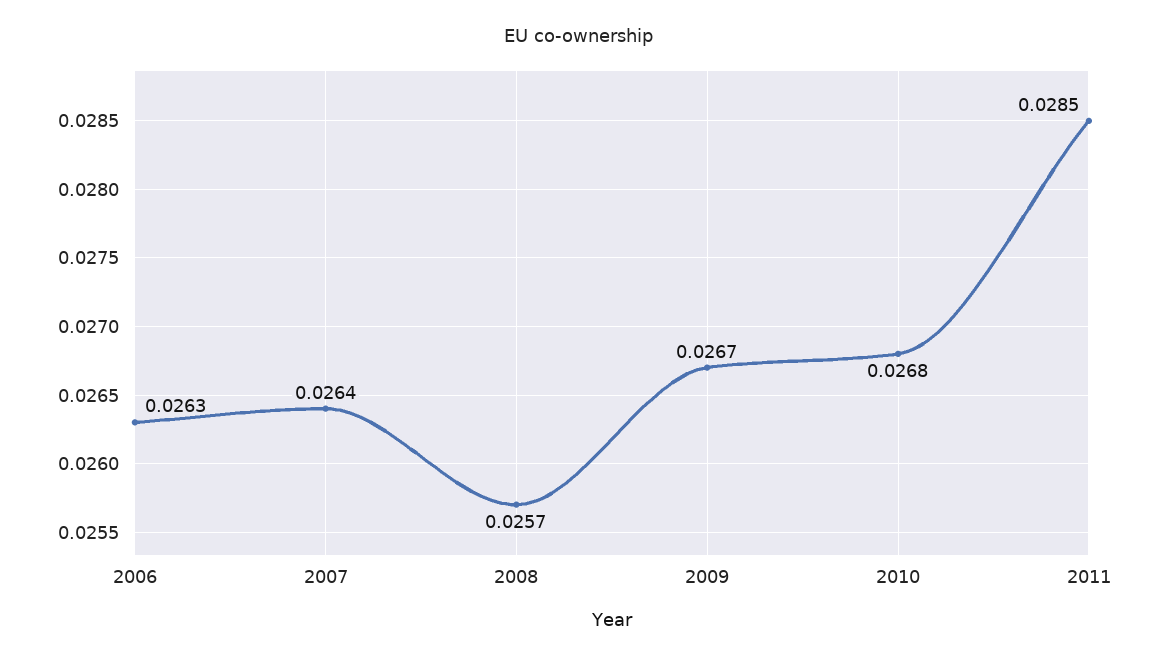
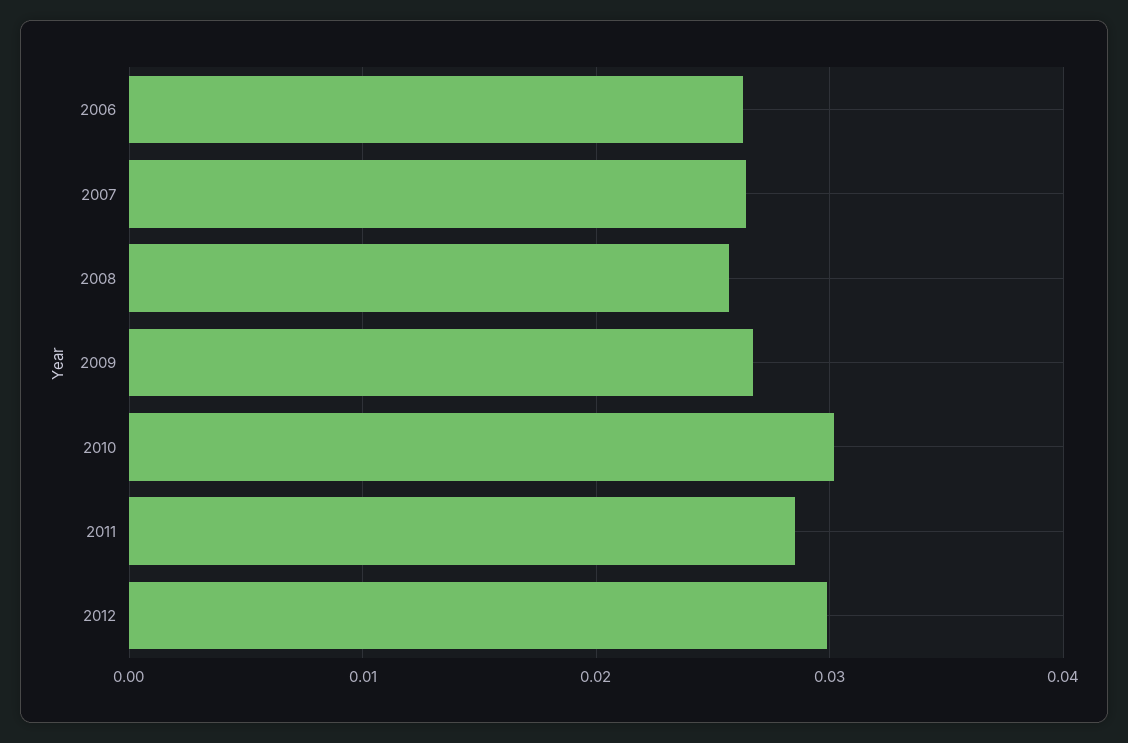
2010: 0.0268 -> 0.03
2012: none -> 0.03

